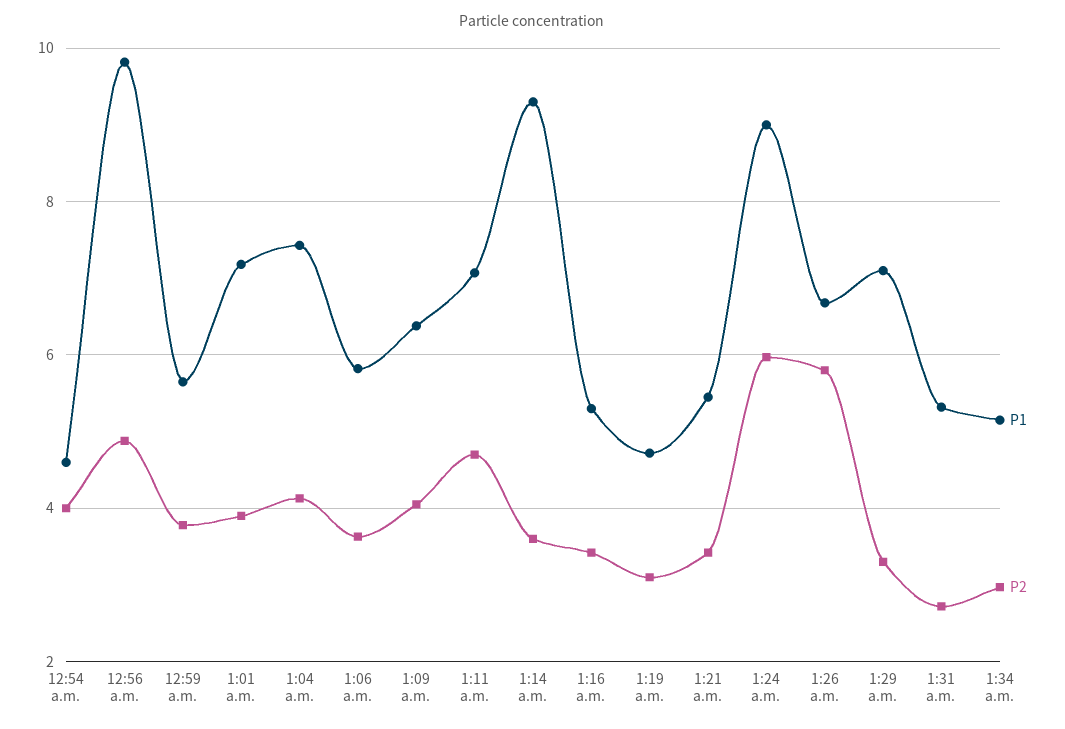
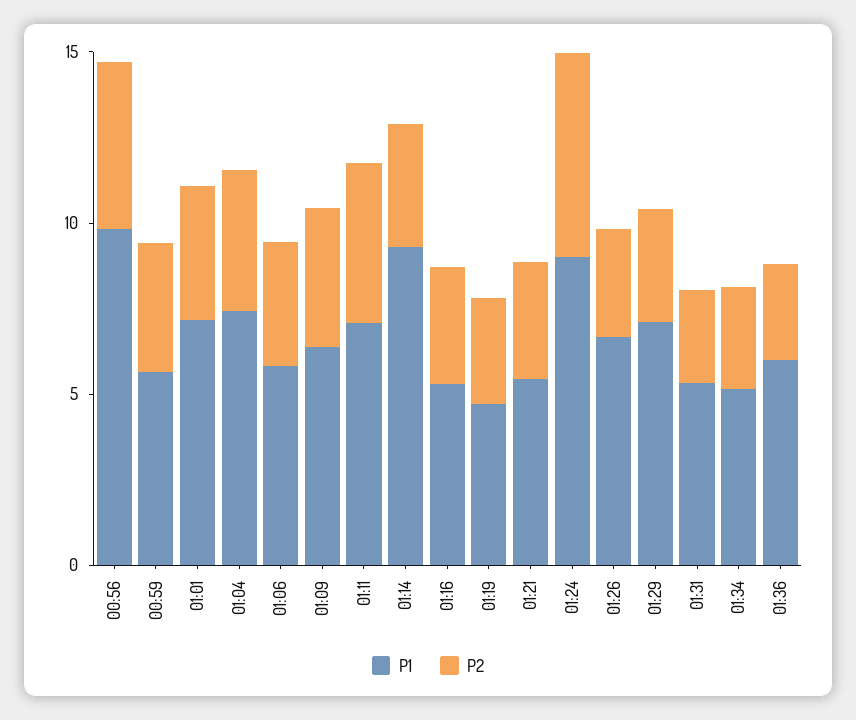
P1, 12:54 a.m.: 4.6 -> none
P2, 12:54 a.m.: 4 -> none
P2, 1:26 a.m.: 5.8 -> 3
P1, 01:36: none -> 6
P2, 01:36: none -> 3

